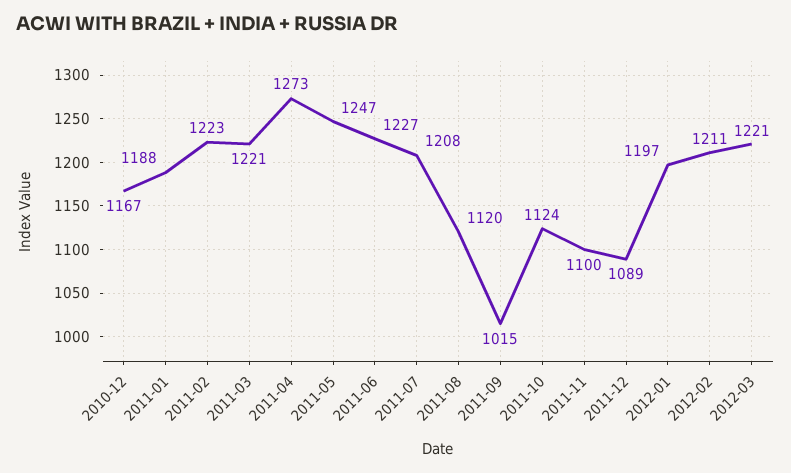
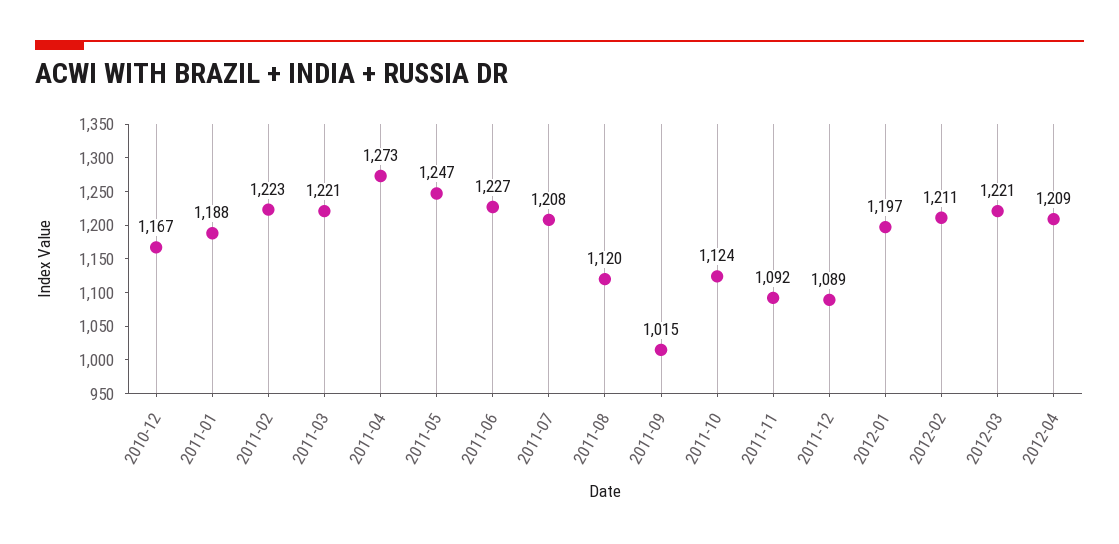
2011-11: 1100 -> 1092
2012-04: none -> 1209

